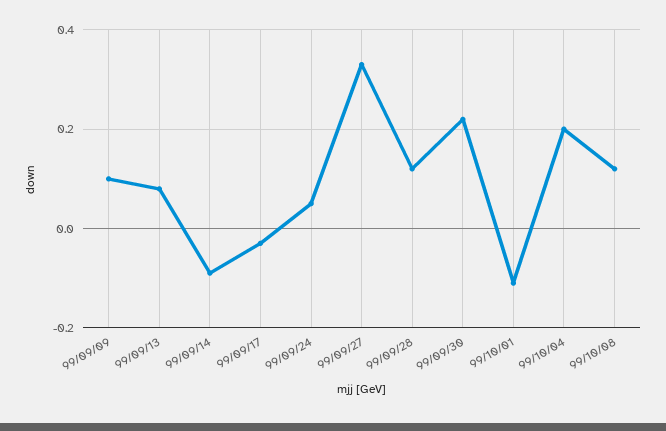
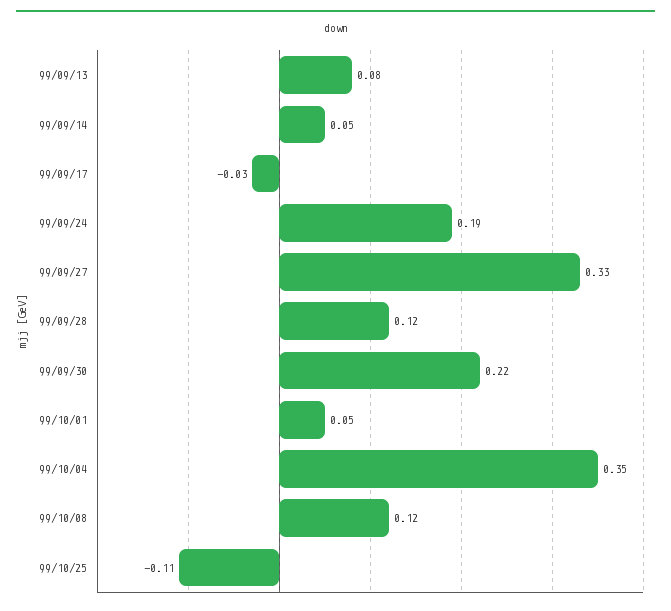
99/09/09: 0.1 -> none
99/09/14: -0.1 -> 0.05
99/09/24: 0.05 -> 0.19
99/10/01: -0.1 -> 0.05
99/10/04: 0.2 -> 0.35
99/10/25: none -> -0.11

